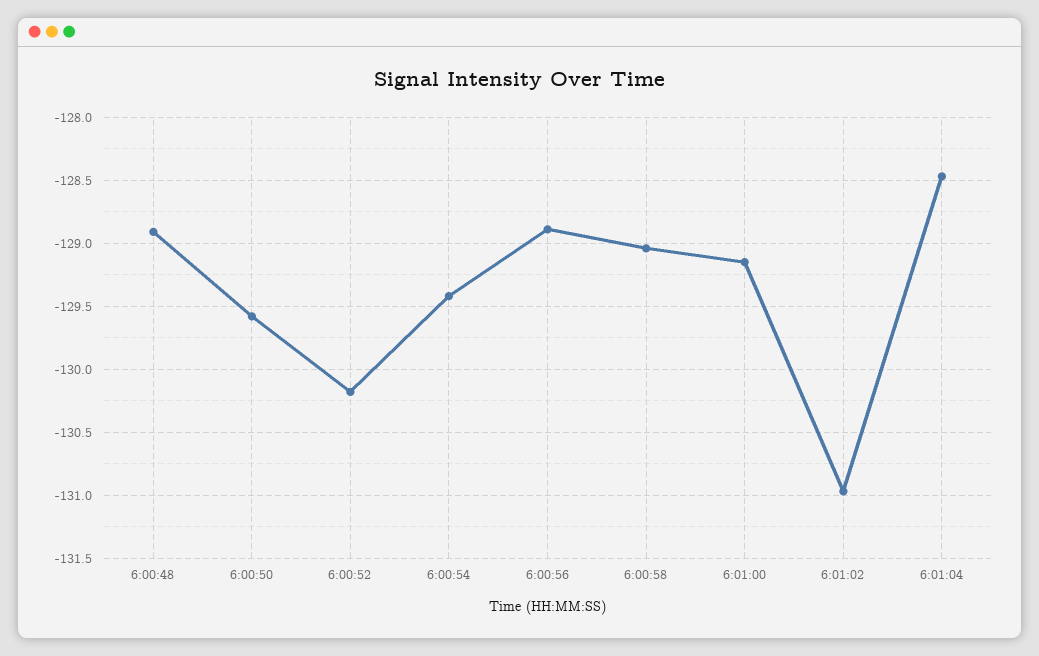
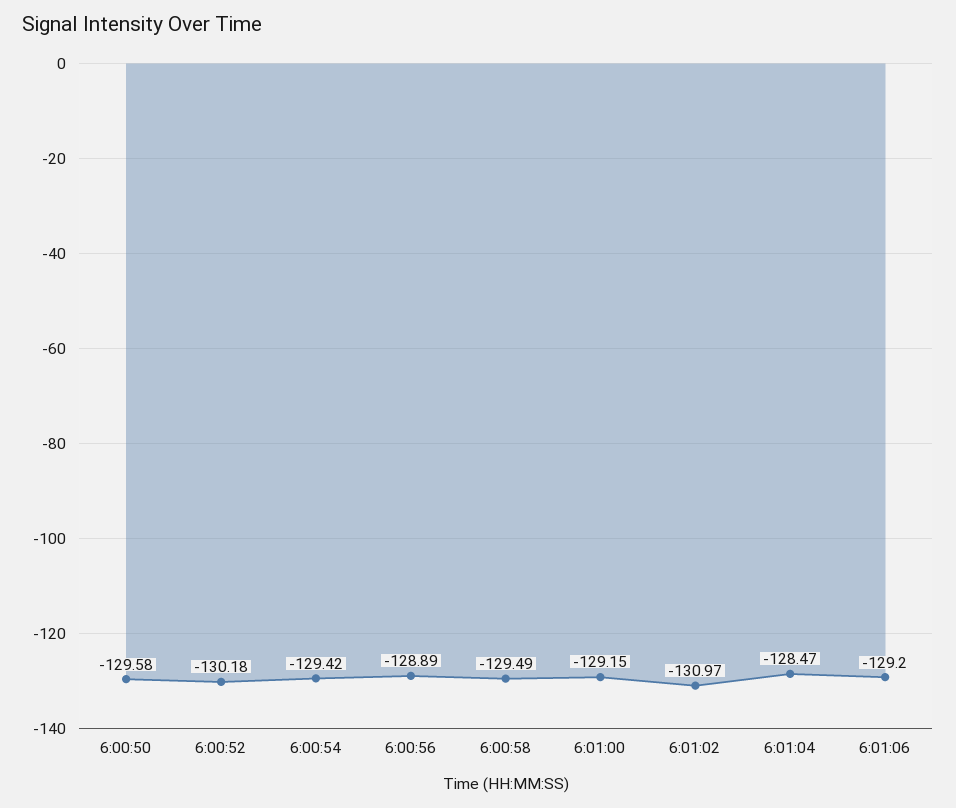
6:00:48: -128.9 -> none
6:00:58: -129.05 -> -129.49
6:01:06: none -> -129.2

